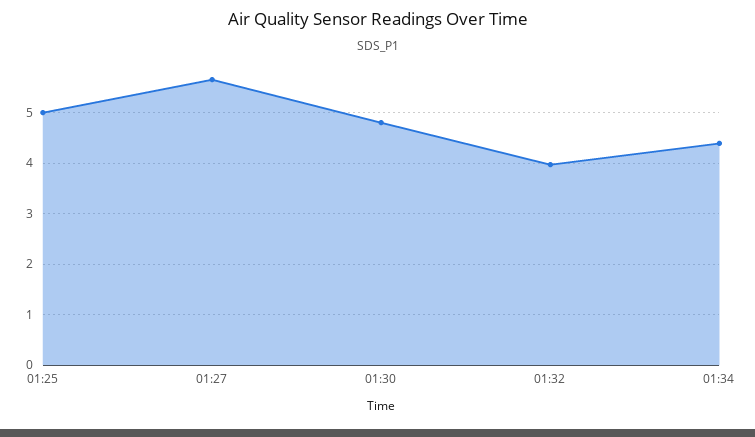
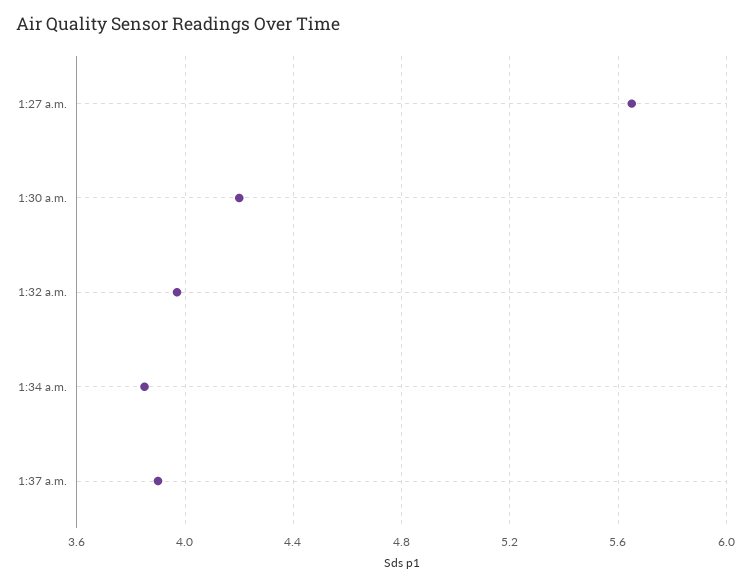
01:25: 5 -> none
01:30: 4.8 -> 4.2
01:34: 4.4 -> 3.85
1:37 a.m.: none -> 3.9

